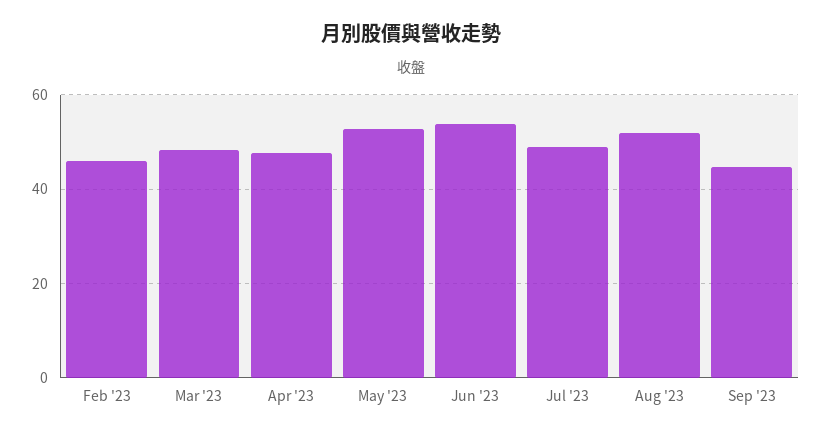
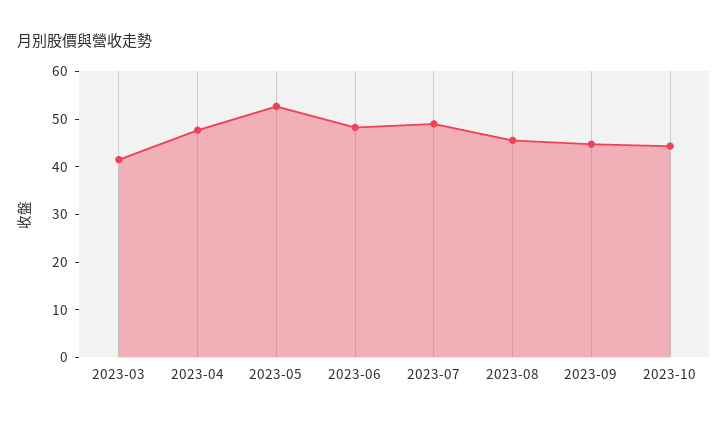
Feb '23: 46 -> none
Mar '23: 48 -> 42
Jun '23: 54 -> 48
Aug '23: 52 -> 46
2023-10: none -> 44

